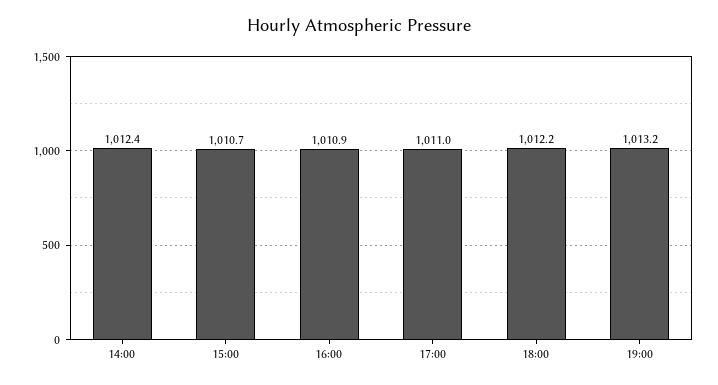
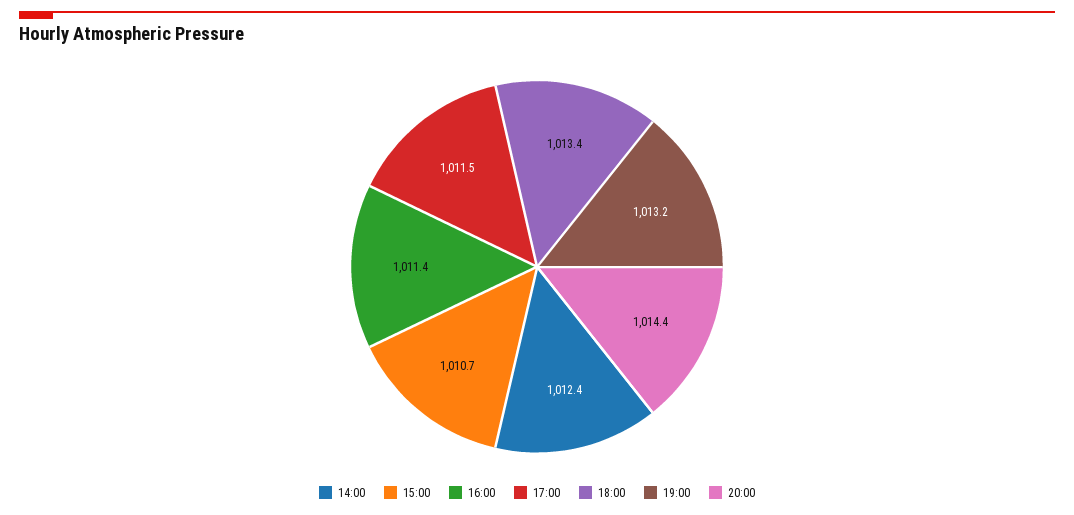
16:00: 1010.9 -> 1011.4
17:00: 1011 -> 1011.5
18:00: 1012.2 -> 1013.4
20:00: none -> 1014.4

